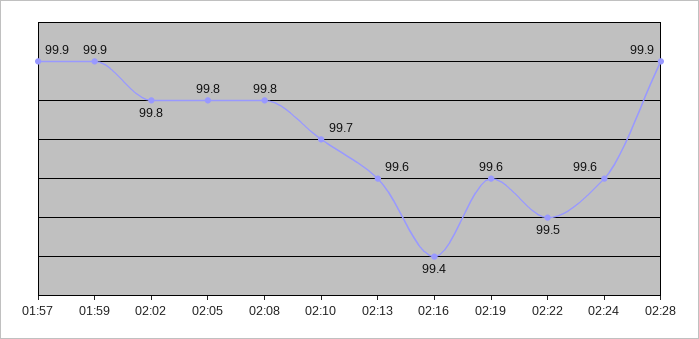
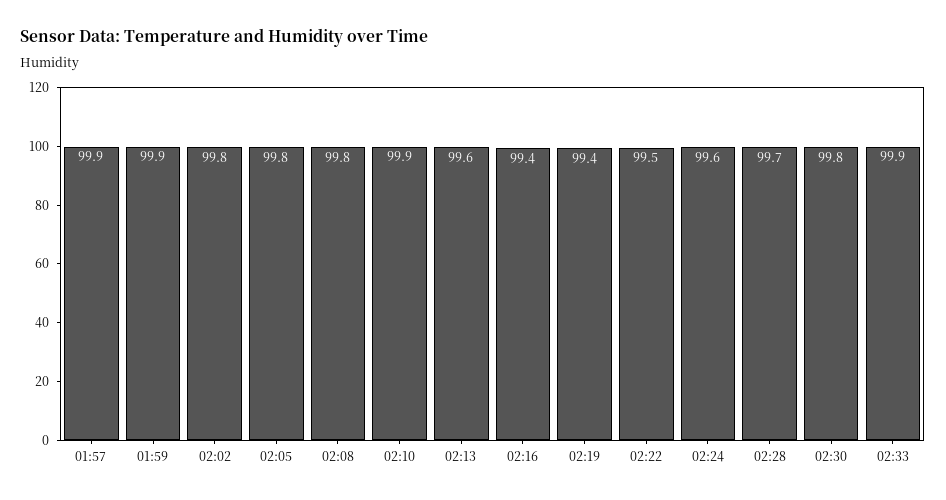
02:10: 99.7 -> 99.9
02:19: 99.6 -> 99.4
02:28: 99.9 -> 99.7
02:30: none -> 99.8
02:33: none -> 99.9

